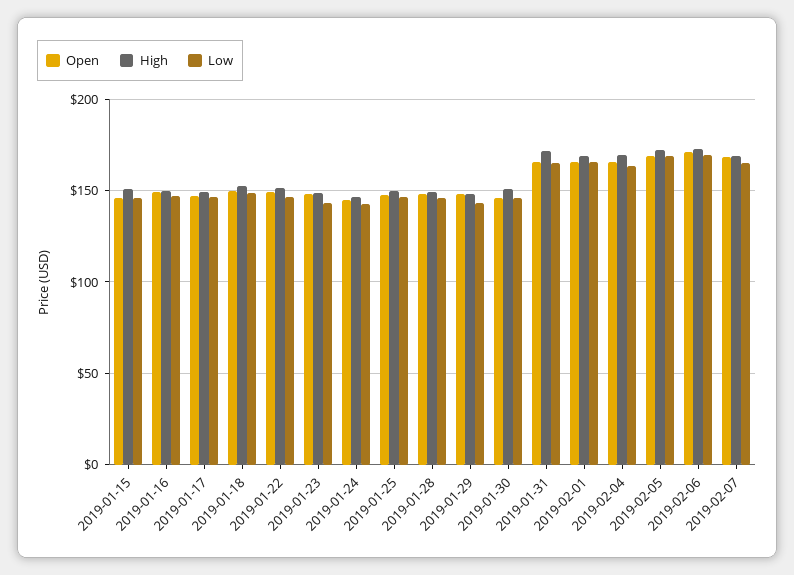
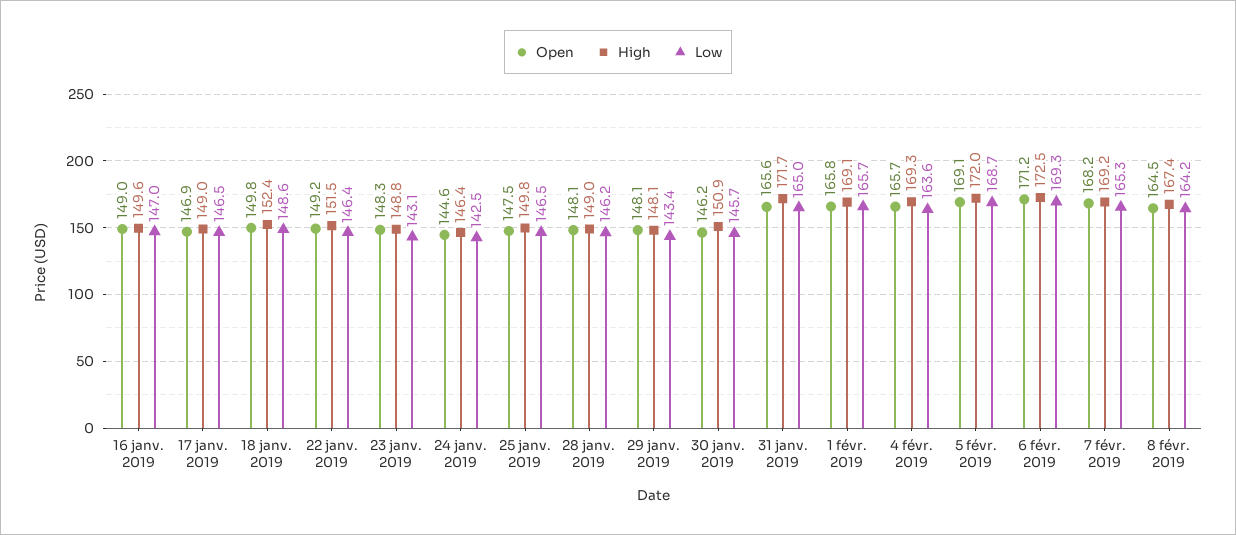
Open, 2019-01-15: 145 -> none
High, 2019-01-15: 150 -> none
Low, 2019-01-15: 145 -> none
Open, 8 févr. 2019: none -> 164.5
High, 8 févr. 2019: none -> 167.4
Low, 8 févr. 2019: none -> 164.2

